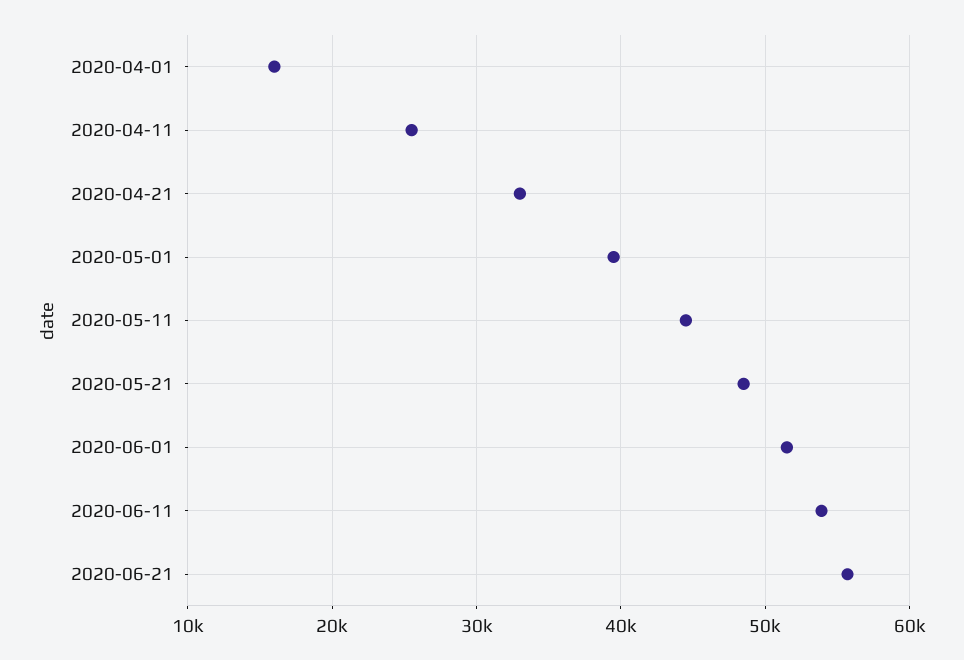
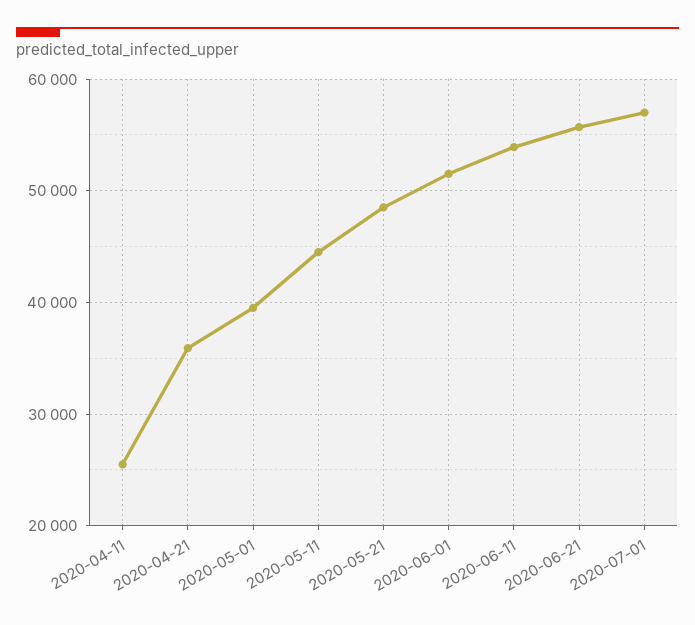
2020-04-01: 16000 -> none
2020-04-21: 33000 -> 36000
2020-07-01: none -> 57000

